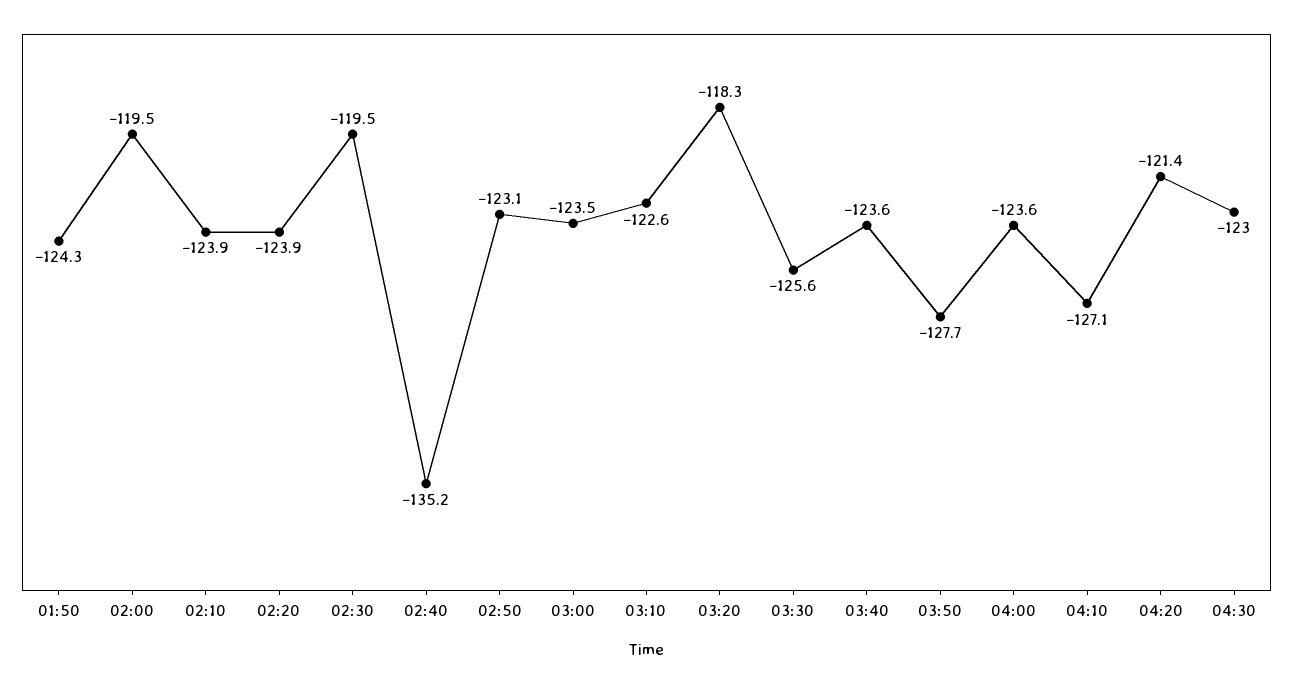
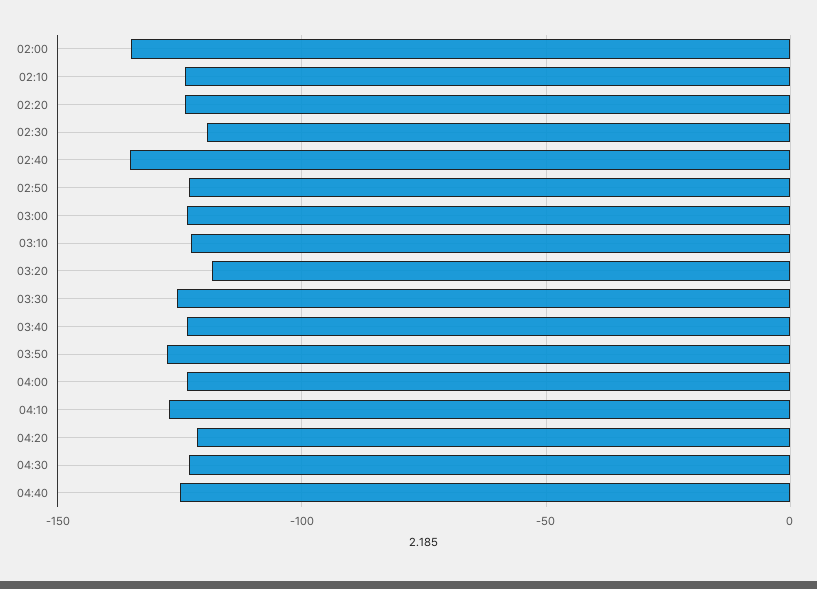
01:50: -124.3 -> none
02:00: -119.5 -> -135
04:40: none -> -125

